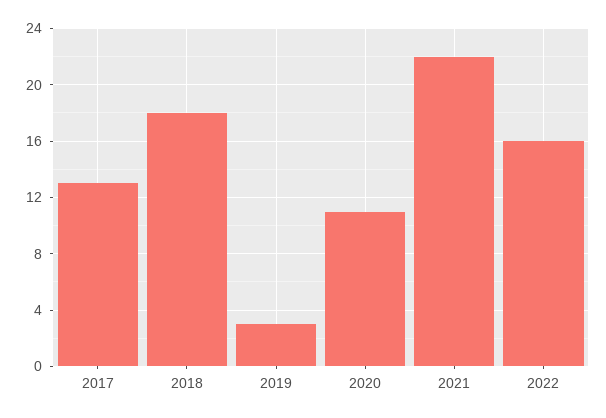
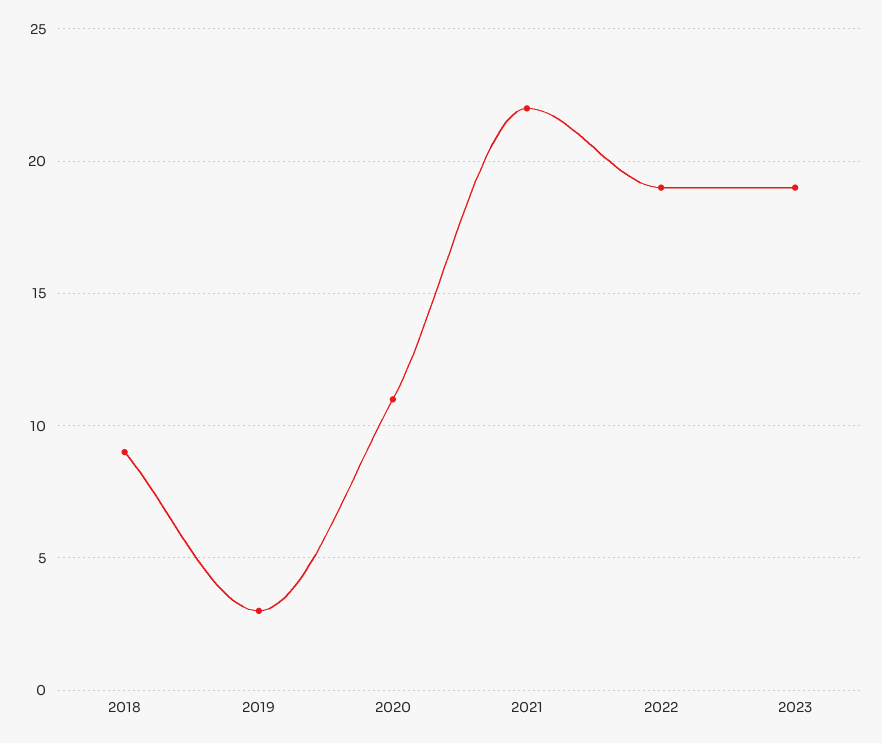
2017: 13 -> none
2018: 18 -> 9
2022: 16 -> 19
2023: none -> 19

